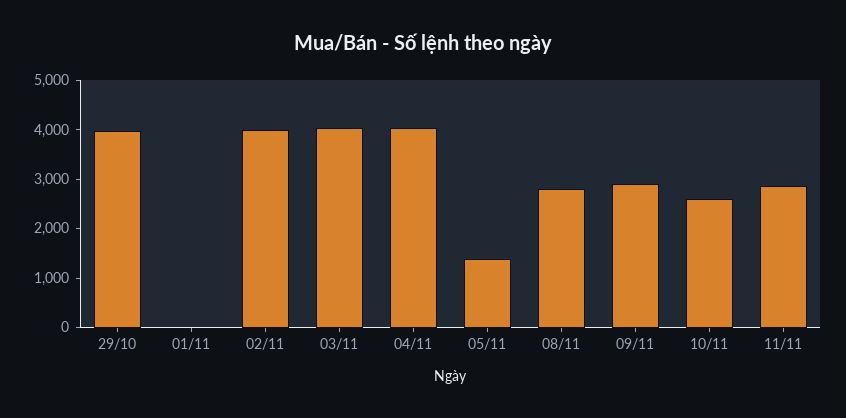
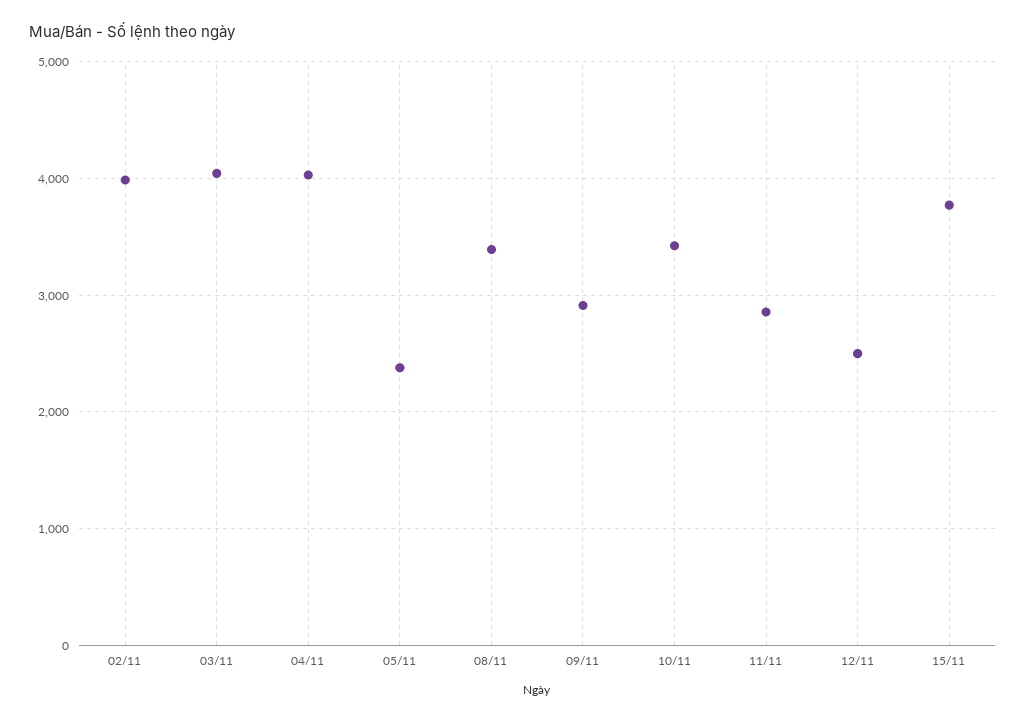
29/10: 4000 -> none
01/11: 0 -> none
05/11: 1400 -> 2400
08/11: 2800 -> 3400
10/11: 2600 -> 3400
12/11: none -> 2500
15/11: none -> 3800

